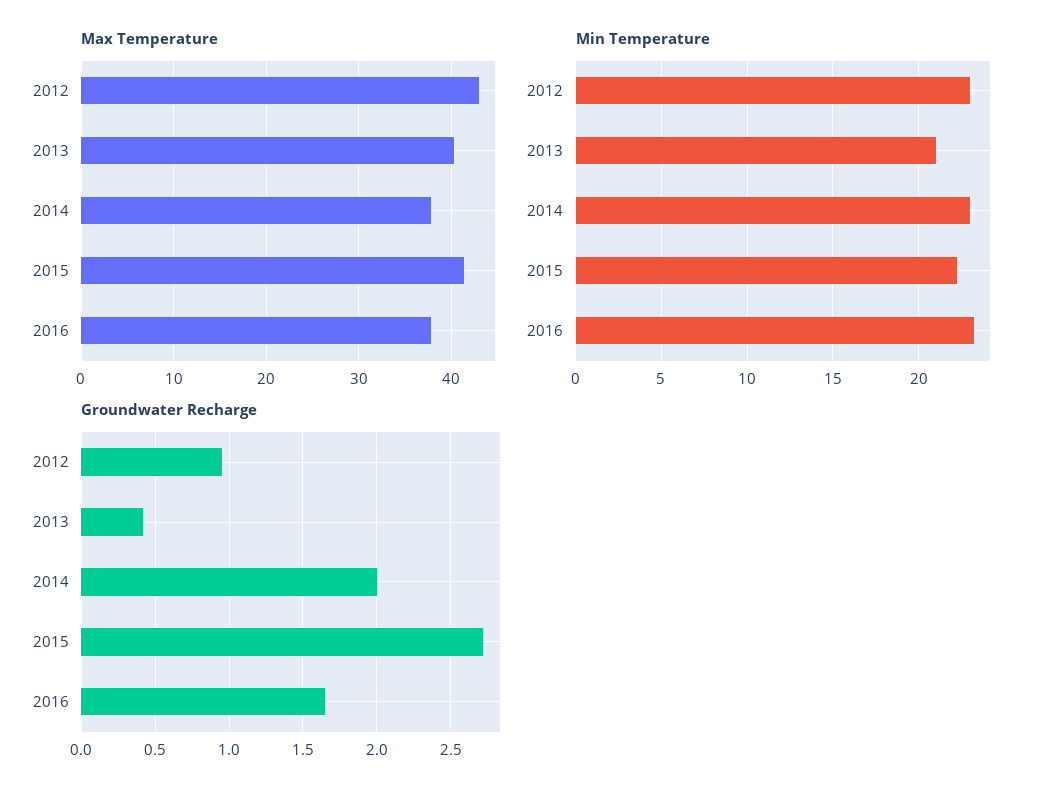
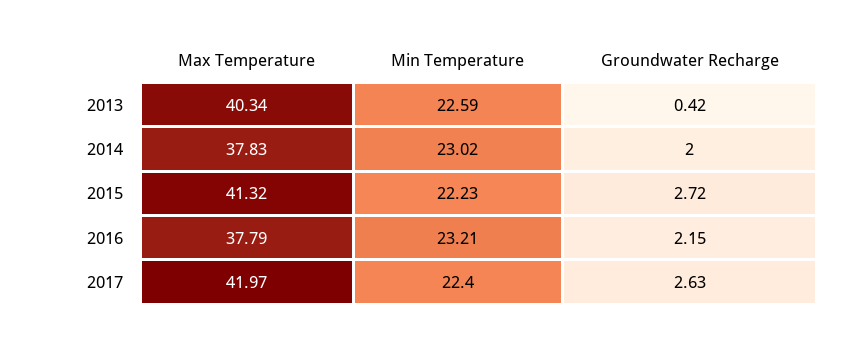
Max Temperature, 2012: 43 -> none
Min Temperature, 2012: 23 -> none
Min Temperature, 2013: 21 -> 22.59
Groundwater Recharge, 2012: 0.95 -> none
Groundwater Recharge, 2016: 1.65 -> 2.15
Max Temperature, 2017: none -> 41.97
Min Temperature, 2017: none -> 22.4
Groundwater Recharge, 2017: none -> 2.63

